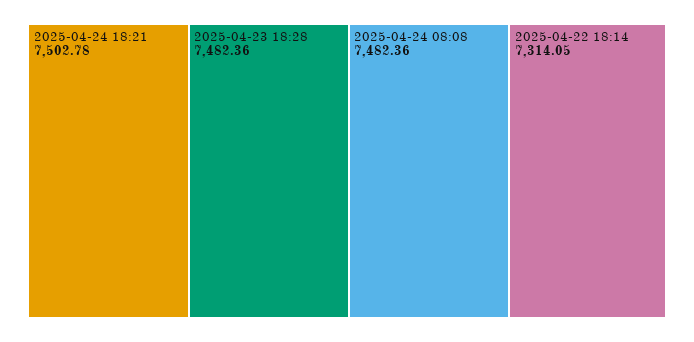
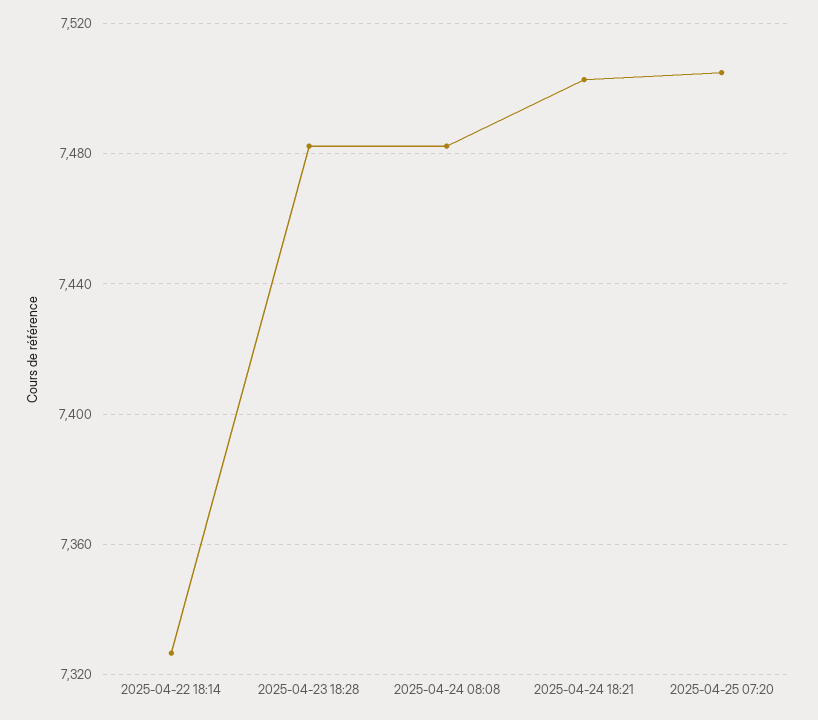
2025-04-22 18:14: 7314.05 -> 7325
2025-04-25 07:20: none -> 7505

